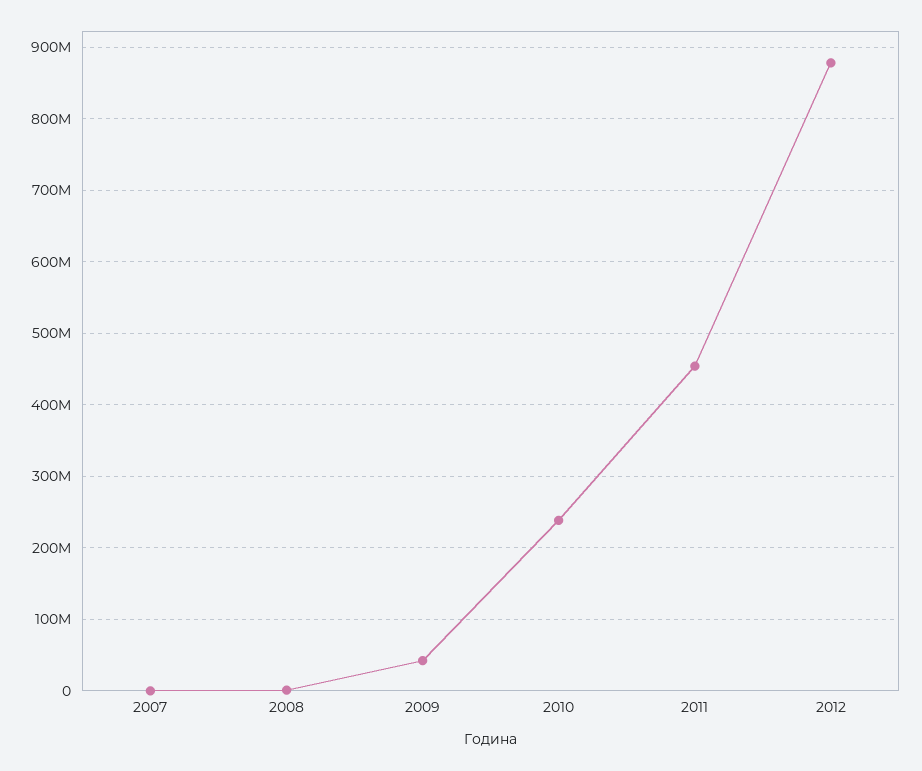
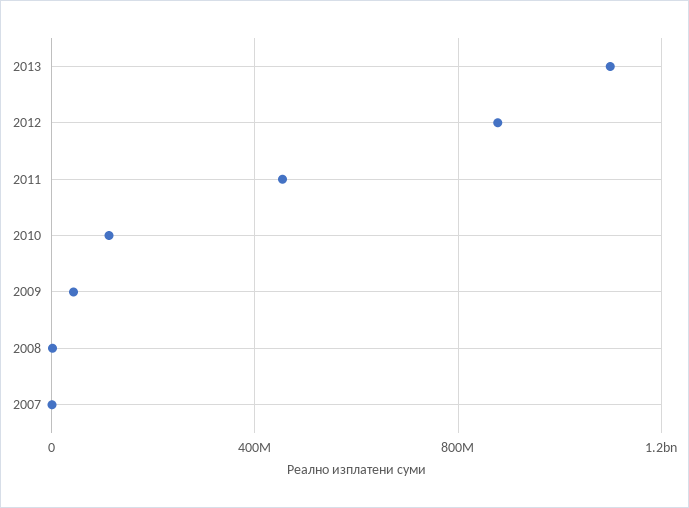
2010: 240000000 -> 100000000
2013: none -> 1100000000

